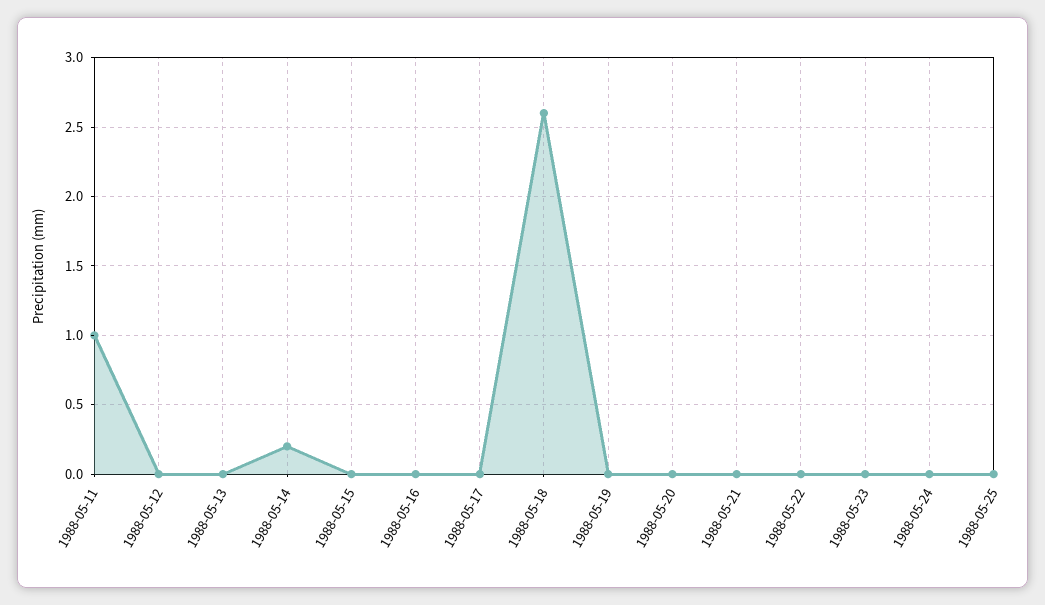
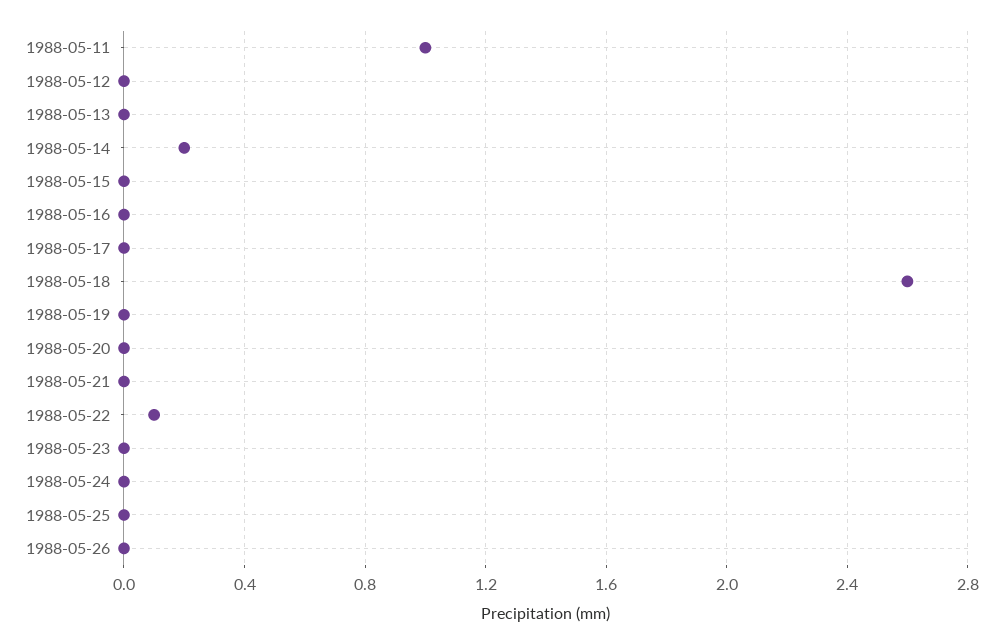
1988-05-22: 0 -> 0.1
1988-05-26: none -> 0

